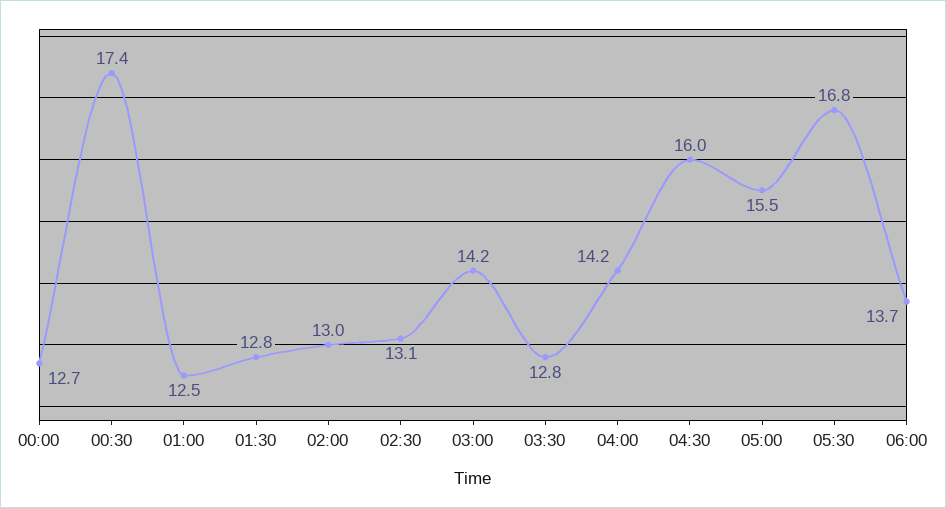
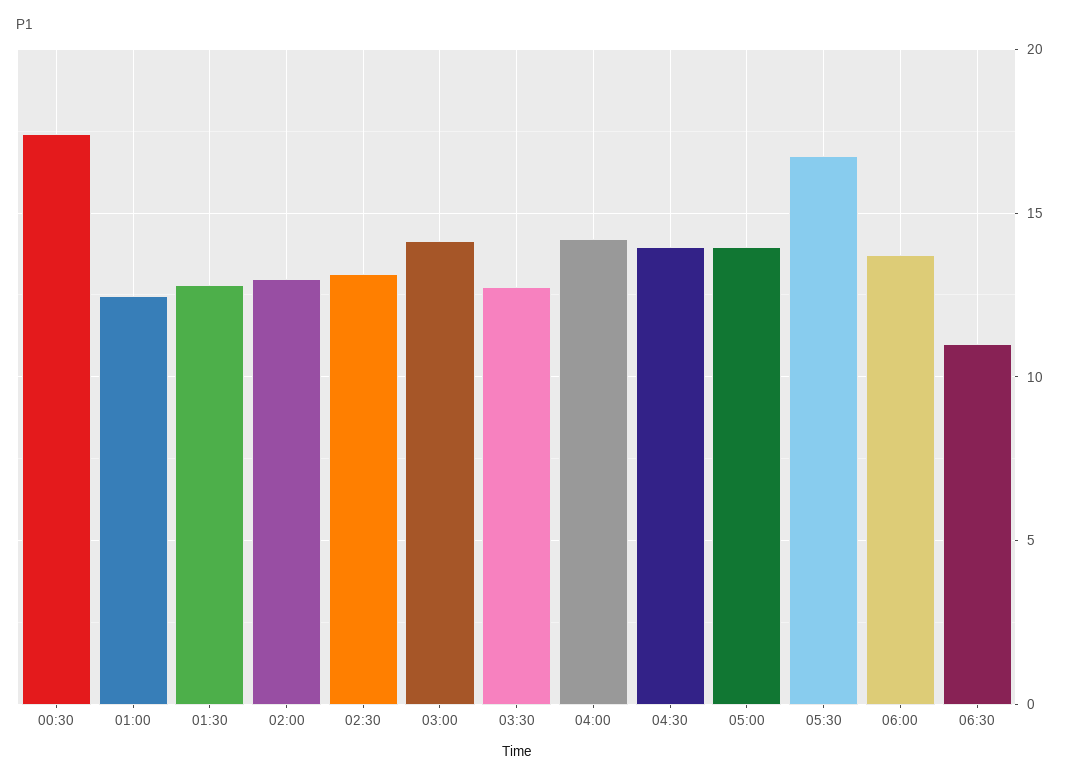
00:00: 12.7 -> none
04:30: 16 -> 14
05:00: 15.5 -> 14
06:30: none -> 11

